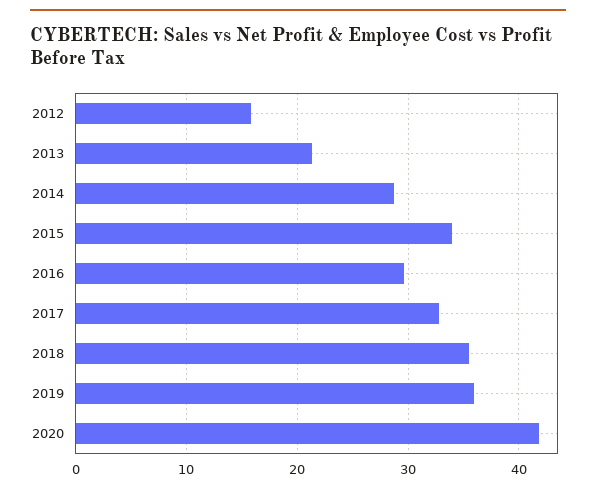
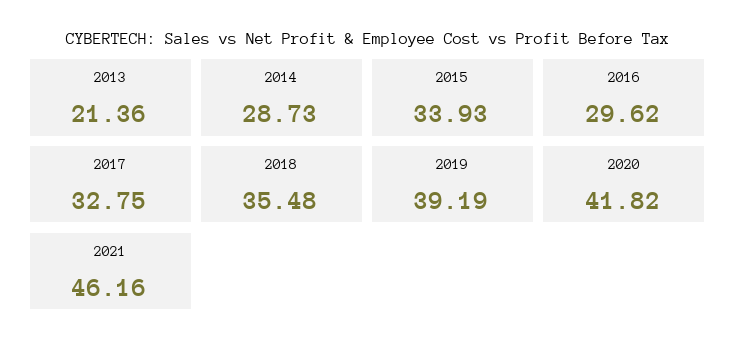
2012: 16 -> none
2019: 36 -> 39.19
2021: none -> 46.16

